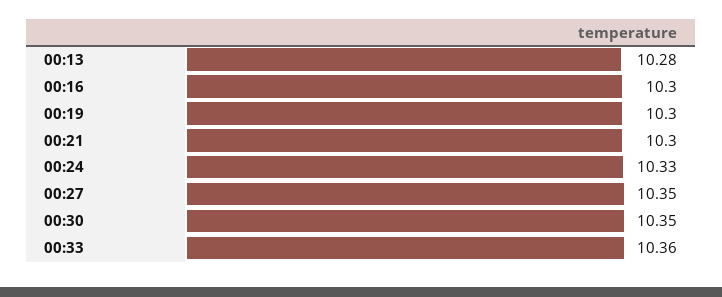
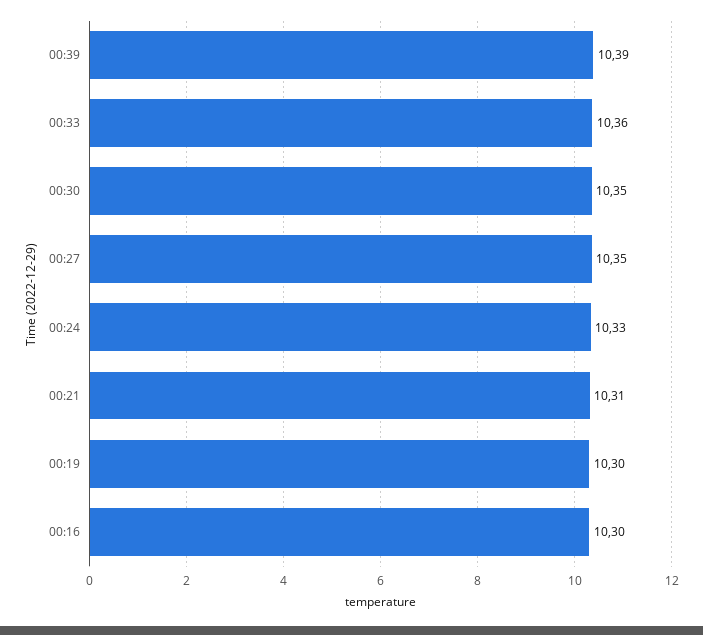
00:13: 10.28 -> none
00:21: 10.3 -> 10.31
00:39: none -> 10.39

